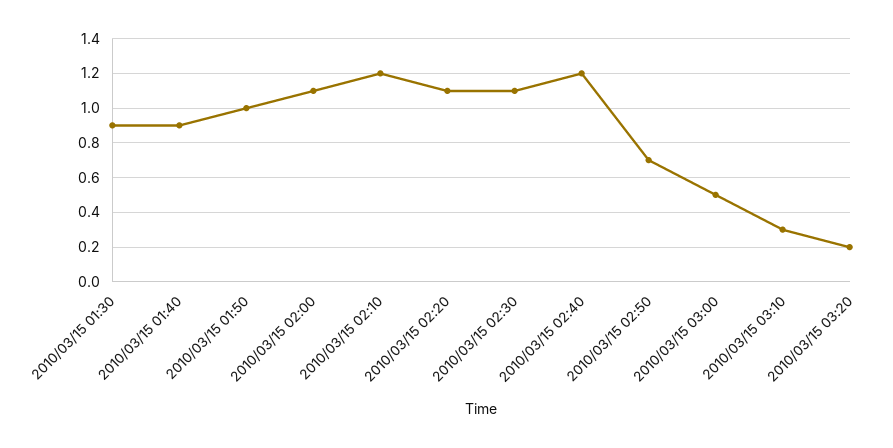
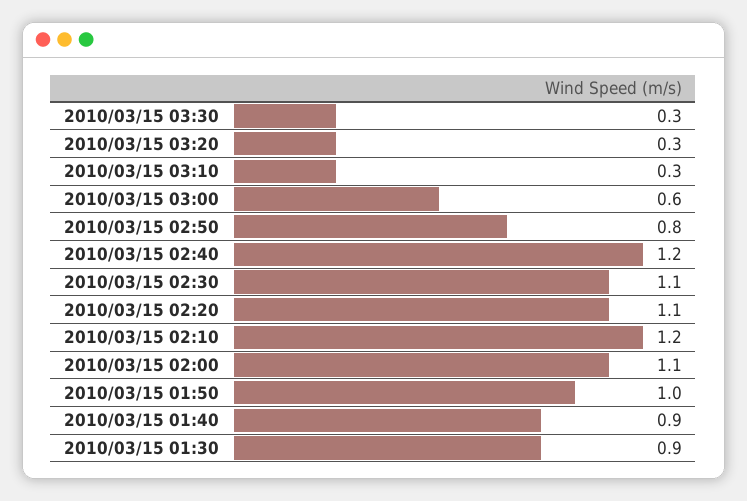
2010/03/15 02:50: 0.7 -> 0.8
2010/03/15 03:00: 0.5 -> 0.6
2010/03/15 03:20: 0.2 -> 0.3
2010/03/15 03:30: none -> 0.3

